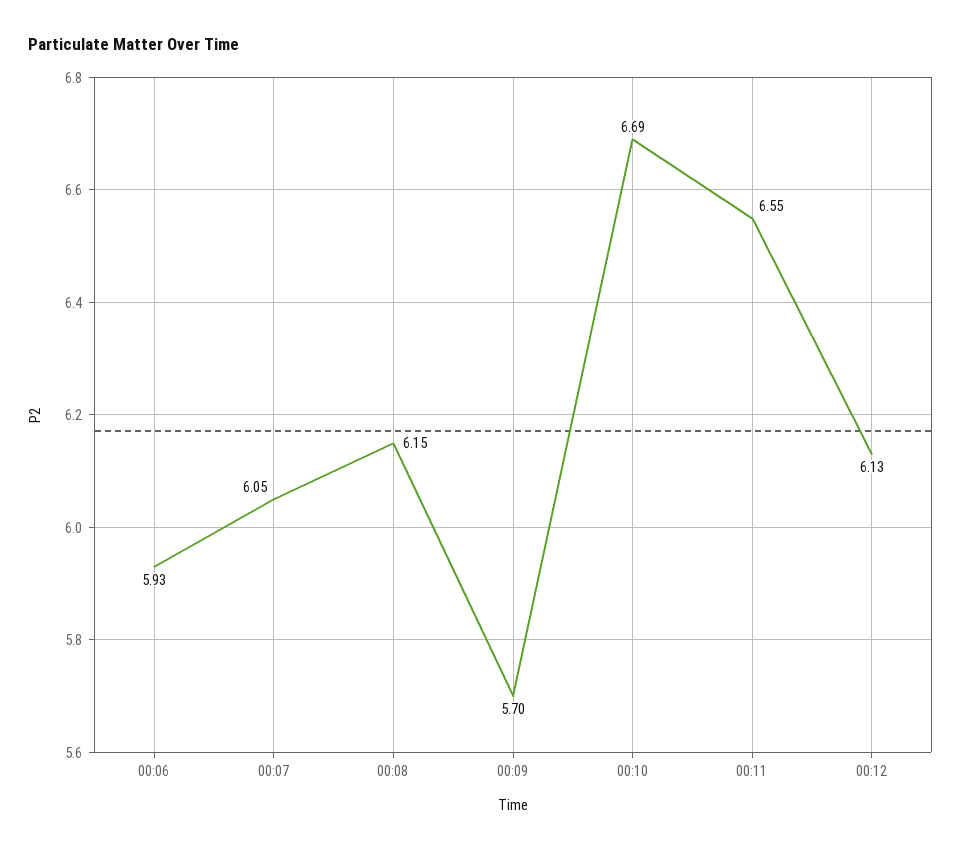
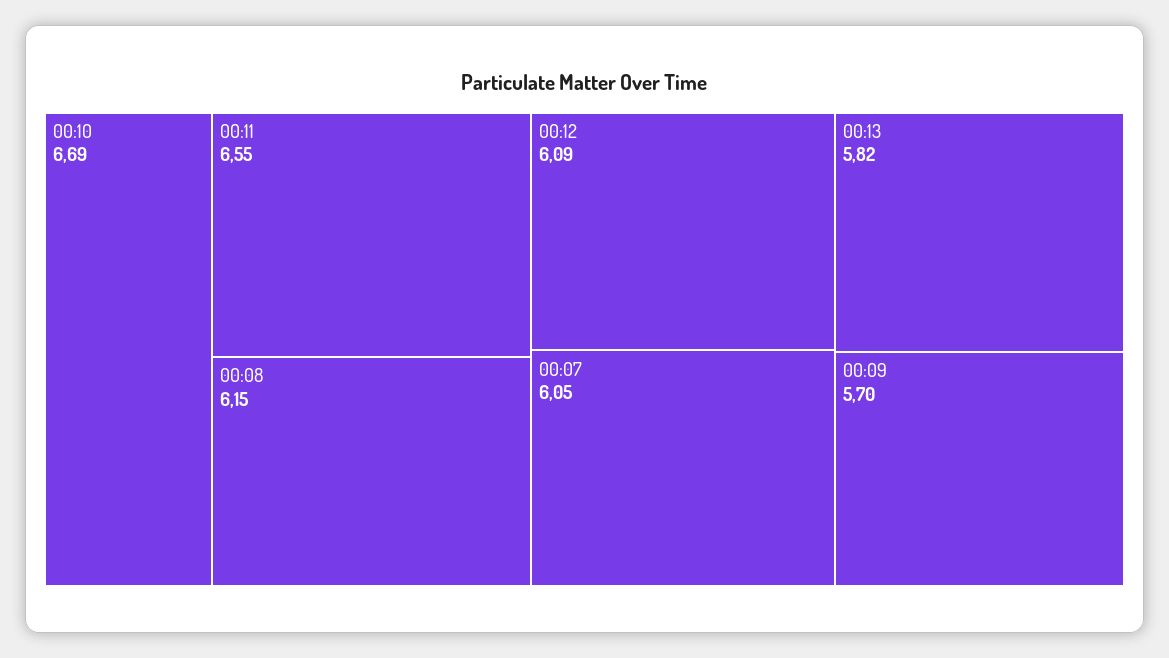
00:06: 5.93 -> none
00:12: 6.13 -> 6.09
00:13: none -> 5.82

